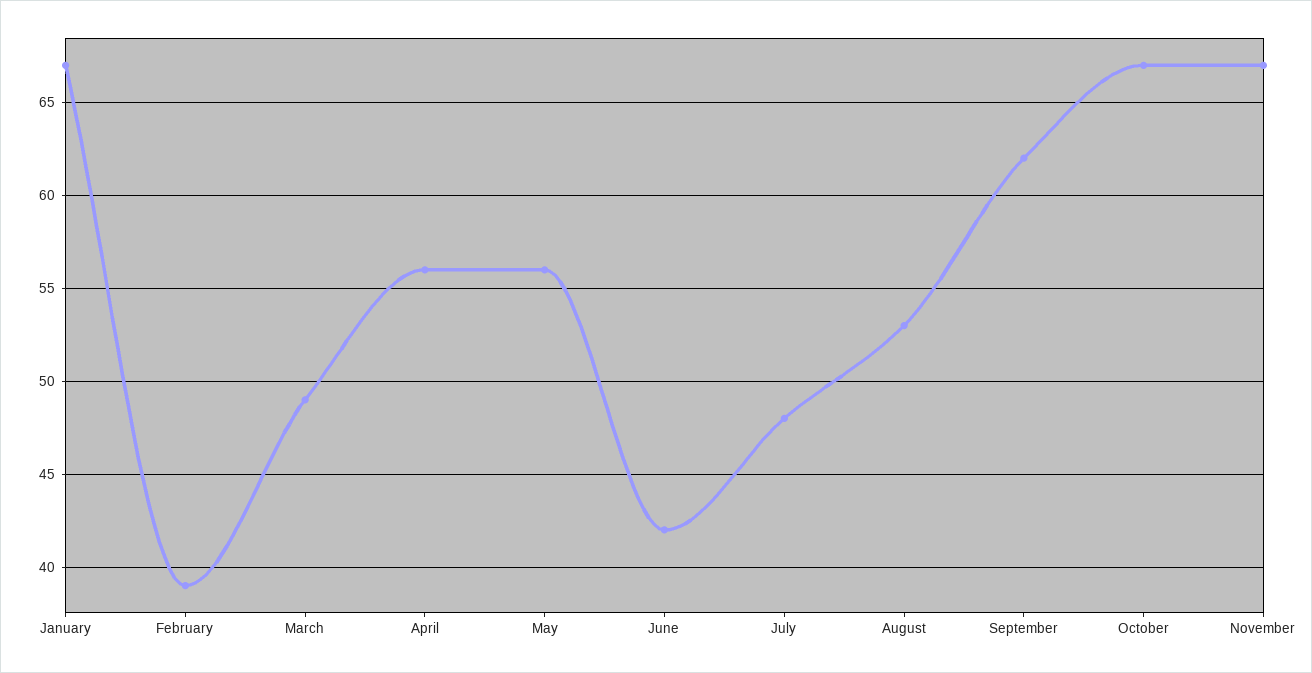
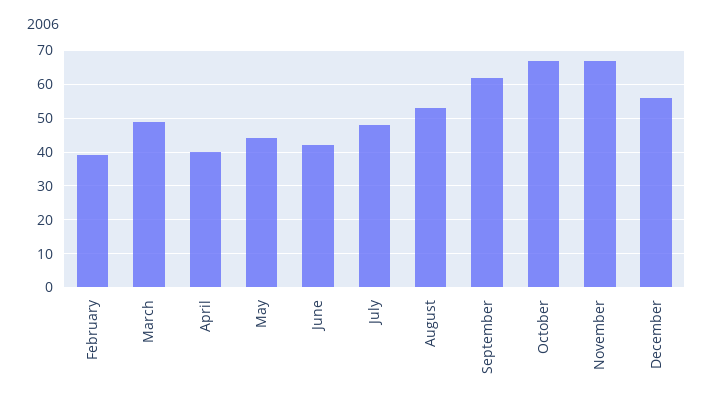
January: 67 -> none
April: 56 -> 40
May: 56 -> 45
December: none -> 55

